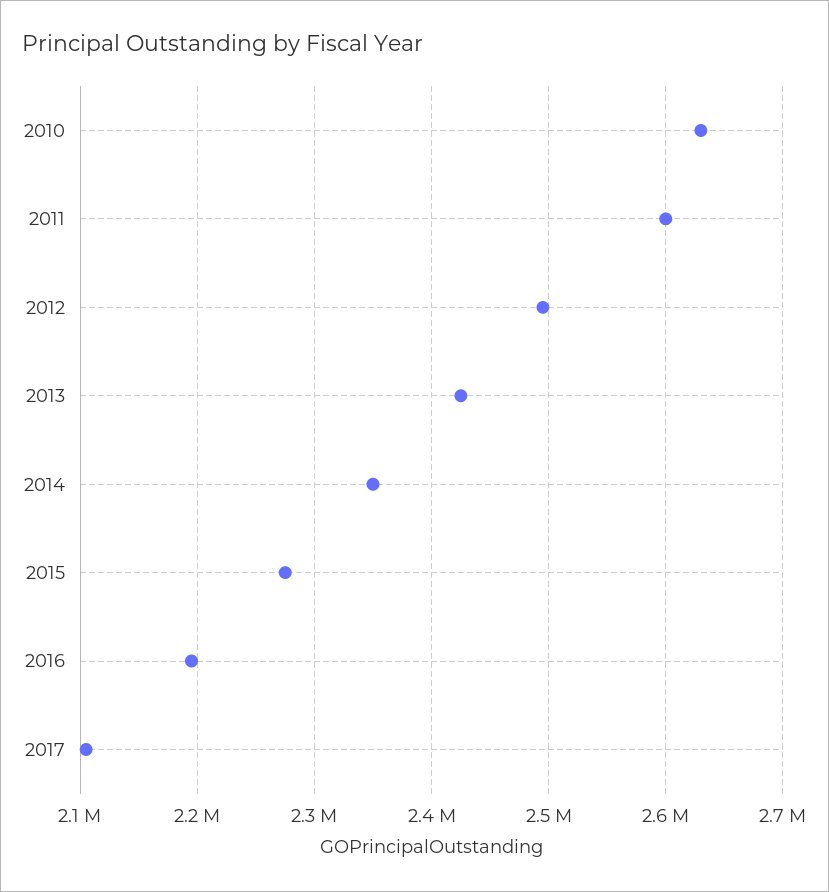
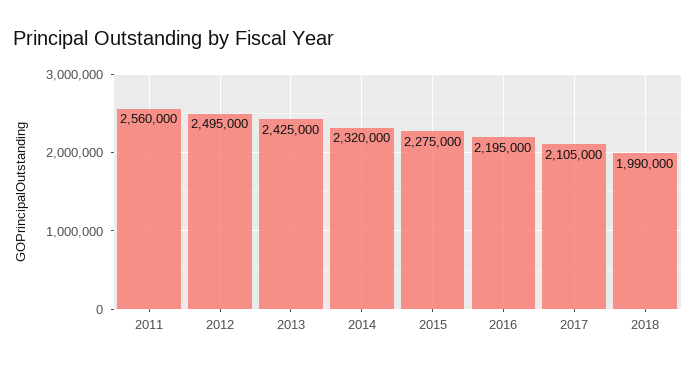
2010: 2630000 -> none
2011: 2600000 -> 2560000
2014: 2350000 -> 2320000
2018: none -> 1990000

